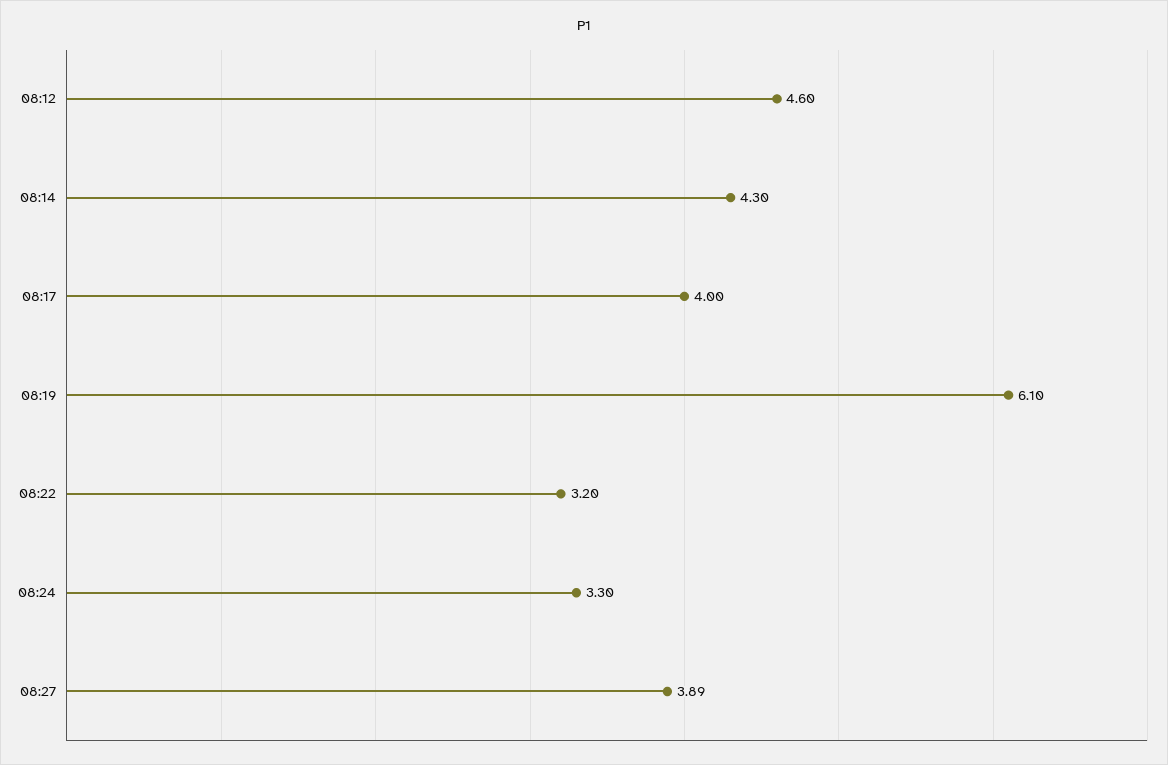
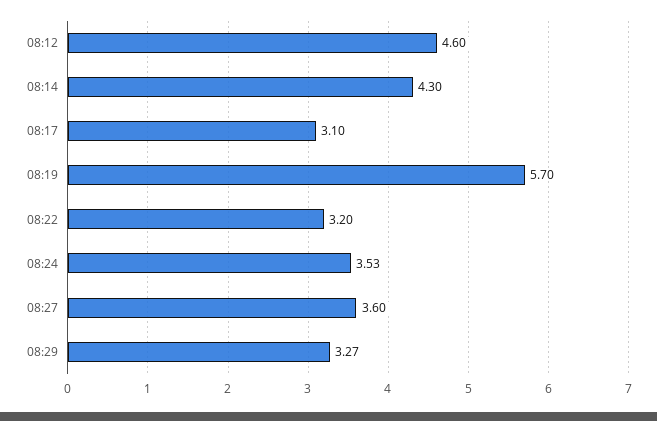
08:17: 4 -> 3.1
08:19: 6.1 -> 5.7
08:24: 3.3 -> 3.53
08:27: 3.89 -> 3.6
08:29: none -> 3.27

